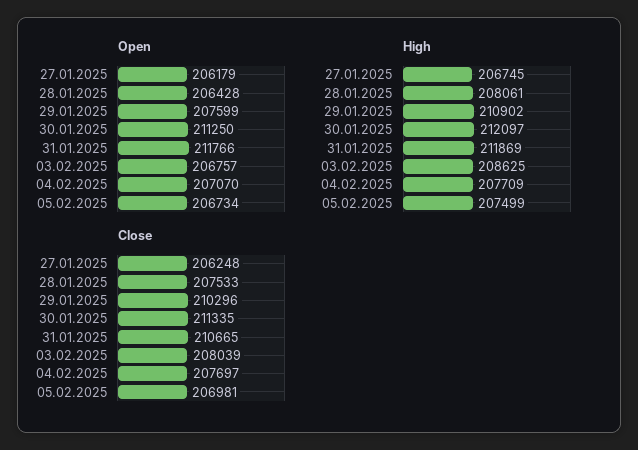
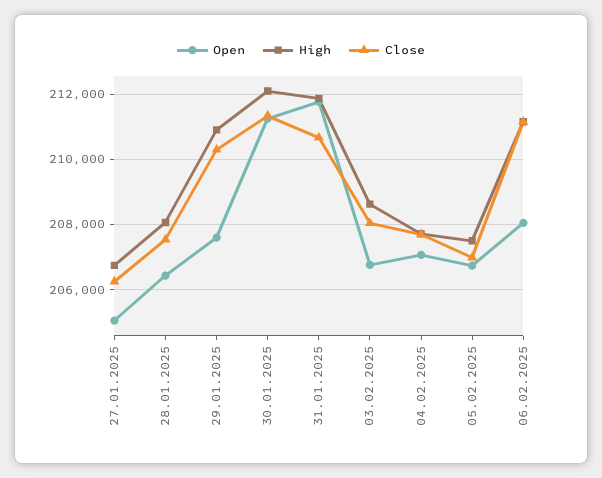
Open, 27.01.2025: 206179 -> 205000
Open, 06.02.2025: none -> 208000
High, 06.02.2025: none -> 211200
Close, 06.02.2025: none -> 211200

